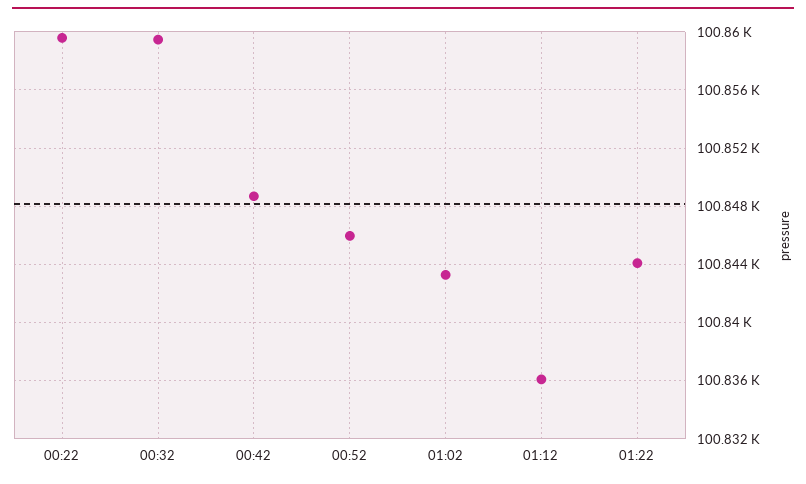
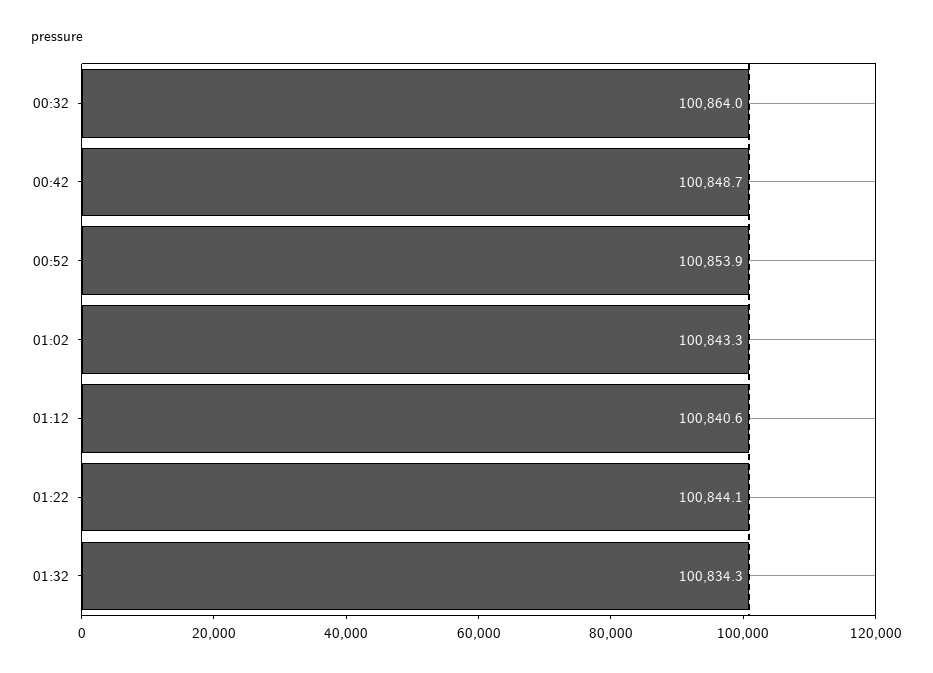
00:22: 100859.5 -> none
00:32: 100859.5 -> 100864
00:52: 100846 -> 100853.9
01:12: 100836 -> 100840.6
01:32: none -> 100834.3

